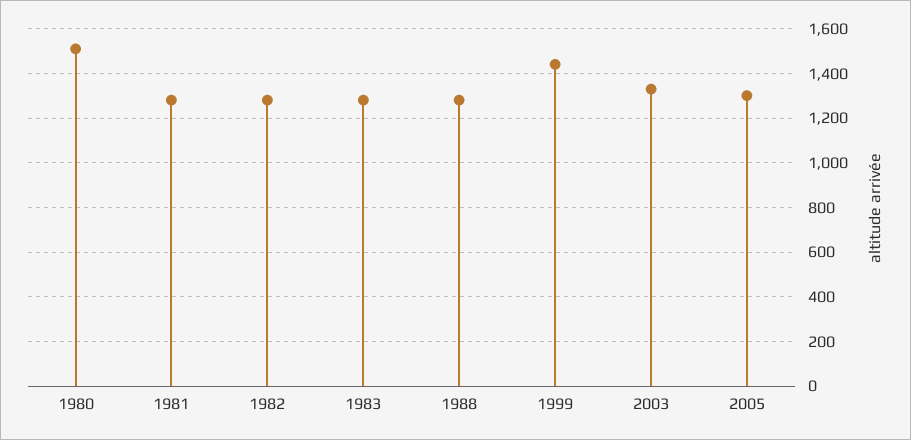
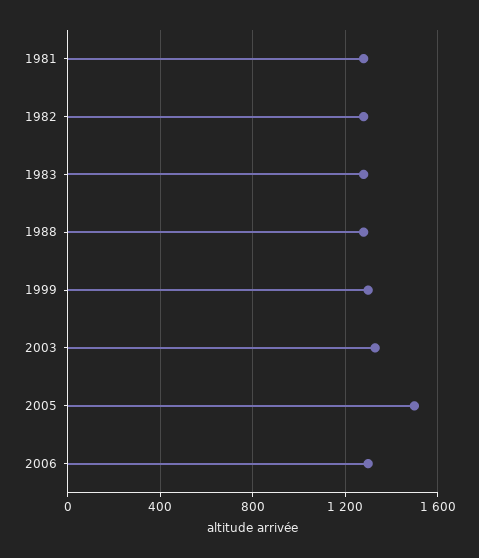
1980: 1500 -> none
1999: 1450 -> 1300
2005: 1300 -> 1500
2006: none -> 1300

